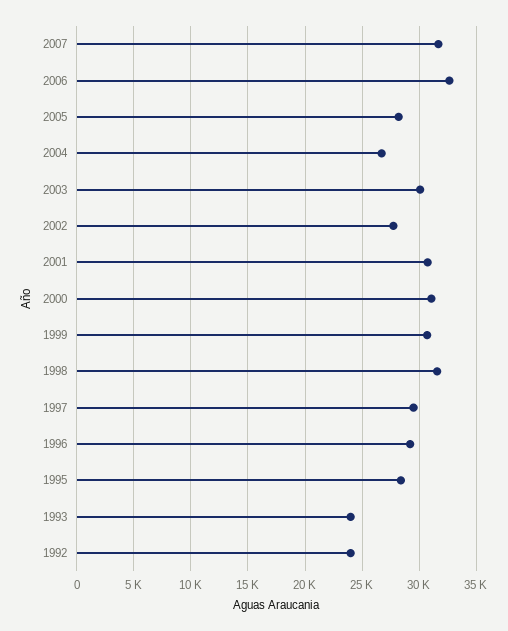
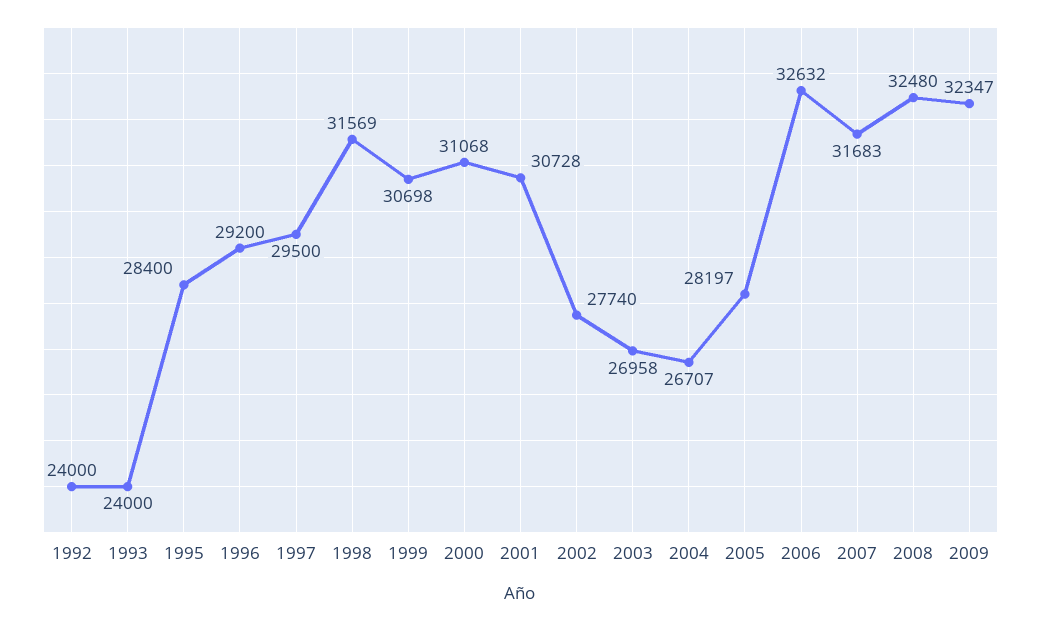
2003: 30000 -> 26958
2008: none -> 32480
2009: none -> 32347

